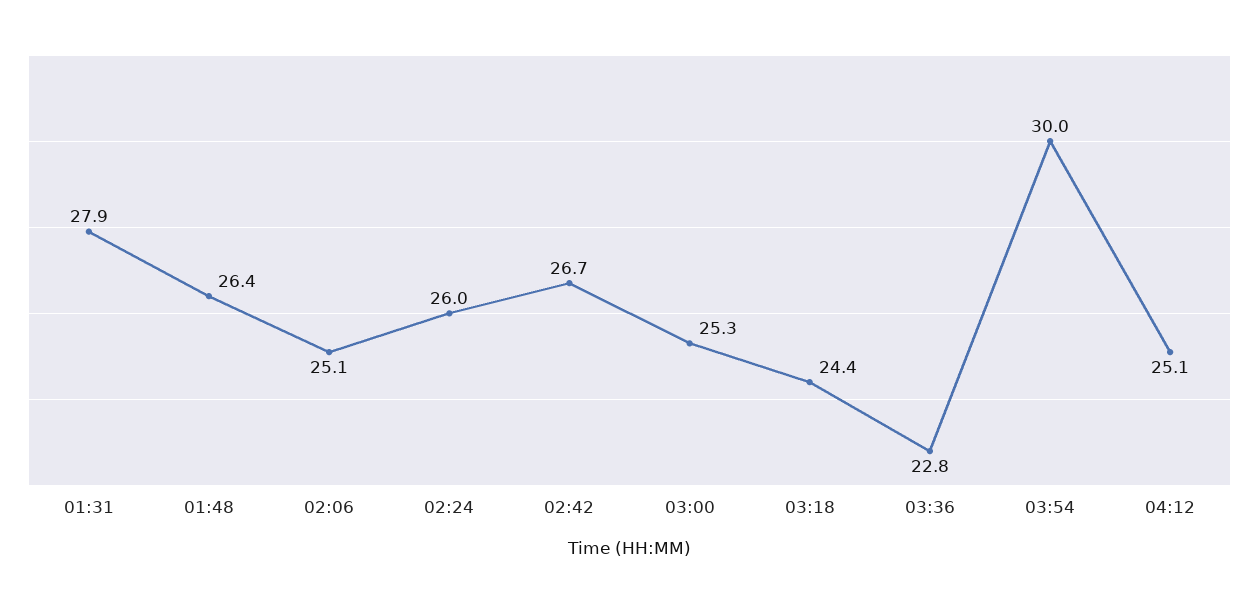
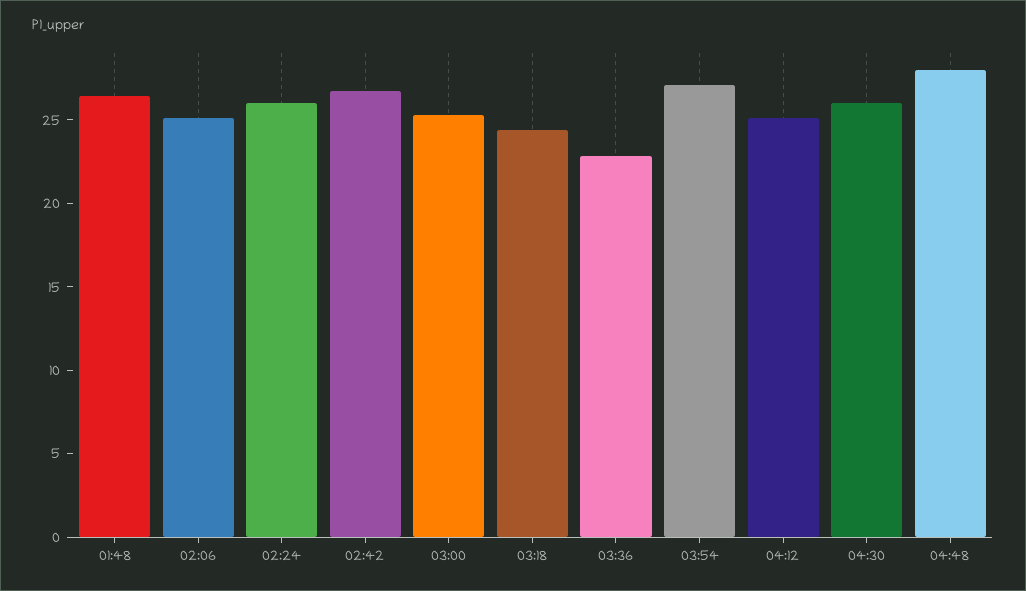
01:31: 27.9 -> none
03:54: 30 -> 27
04:30: none -> 26
04:48: none -> 28

